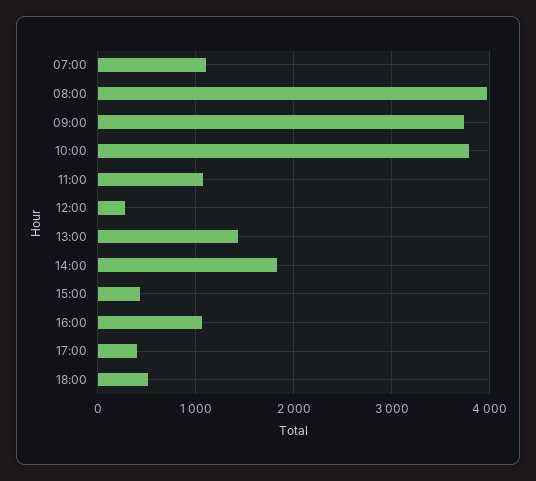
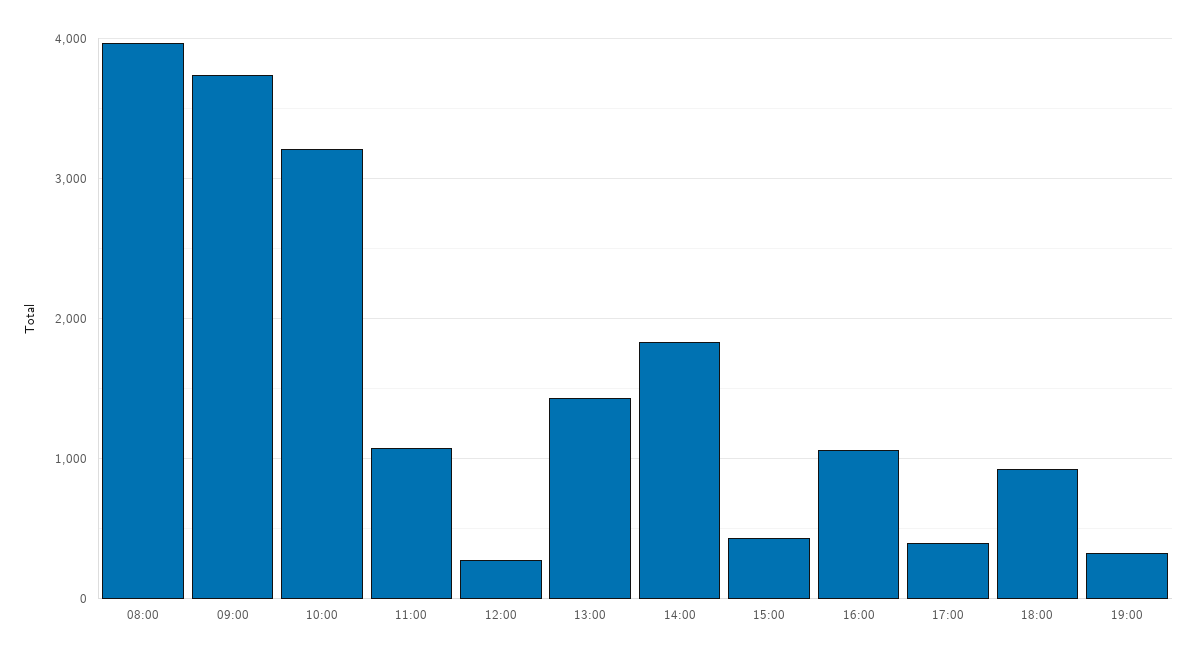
07:00: 1100 -> none
10:00: 3800 -> 3200
18:00: 500 -> 900
19:00: none -> 300

